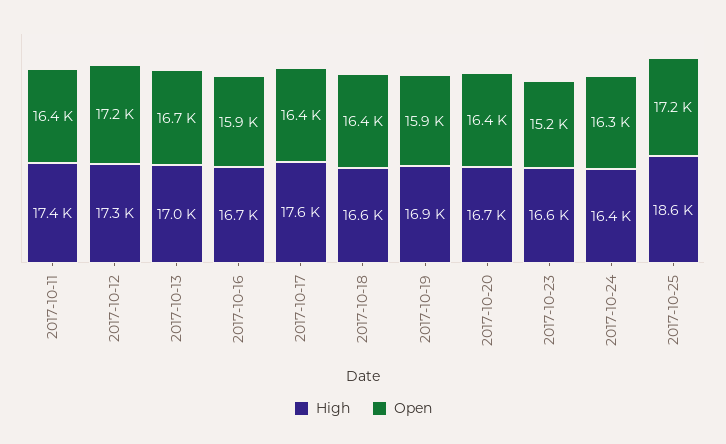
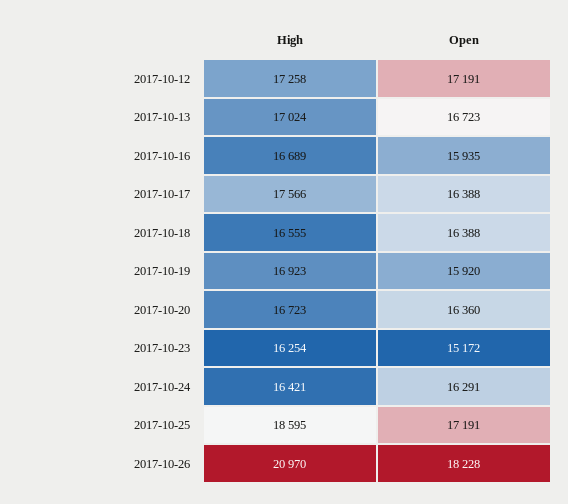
High, 2017-10-11: 17400 -> none
Open, 2017-10-11: 16400 -> none
High, 2017-10-23: 16600 -> 16254
High, 2017-10-26: none -> 20970
Open, 2017-10-26: none -> 18228

